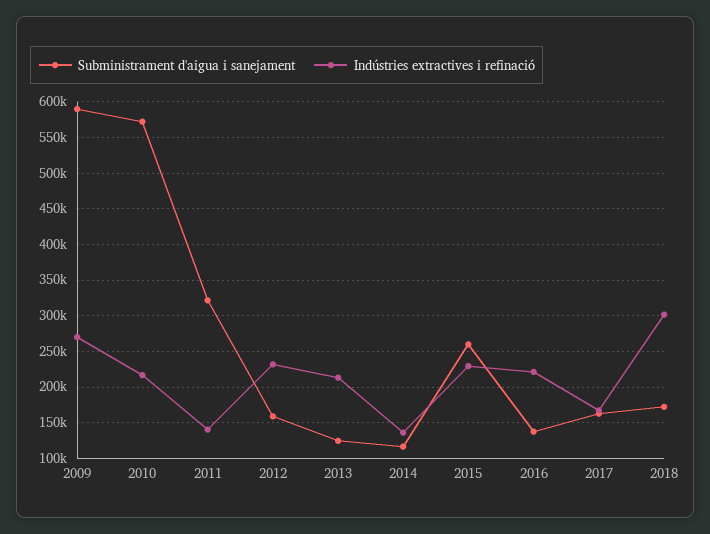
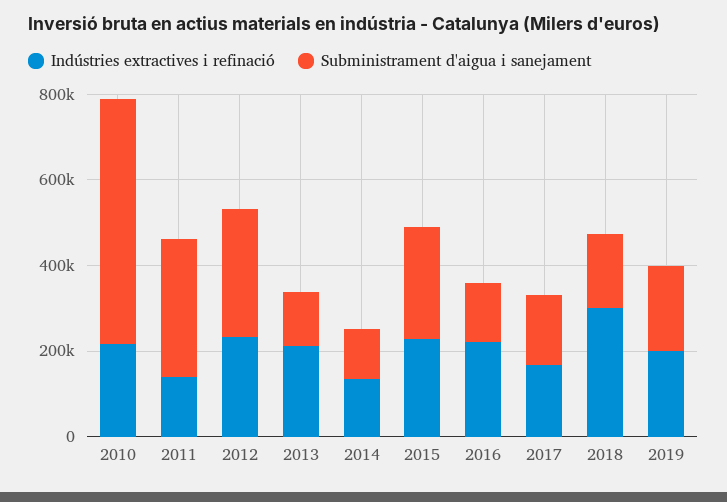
Subministrament d'aigua i sanejament, 2009: 590000 -> none
Indústries extractives i refinació, 2009: 270000 -> none
Subministrament d'aigua i sanejament, 2012: 160000 -> 300000
Indústries extractives i refinació, 2019: none -> 200000
Subministrament d'aigua i sanejament, 2019: none -> 200000

